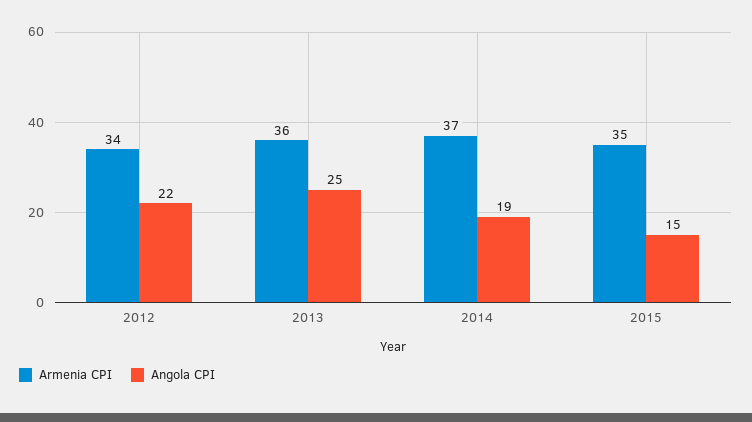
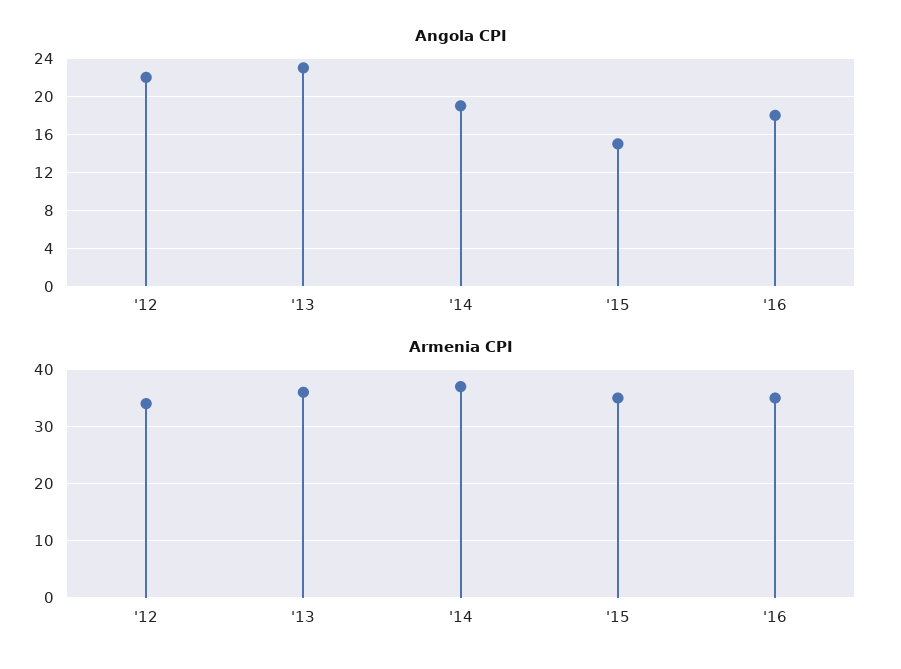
Angola CPI, 2013: 25 -> 23
Angola CPI, '16: none -> 18
Armenia CPI, '16: none -> 35

